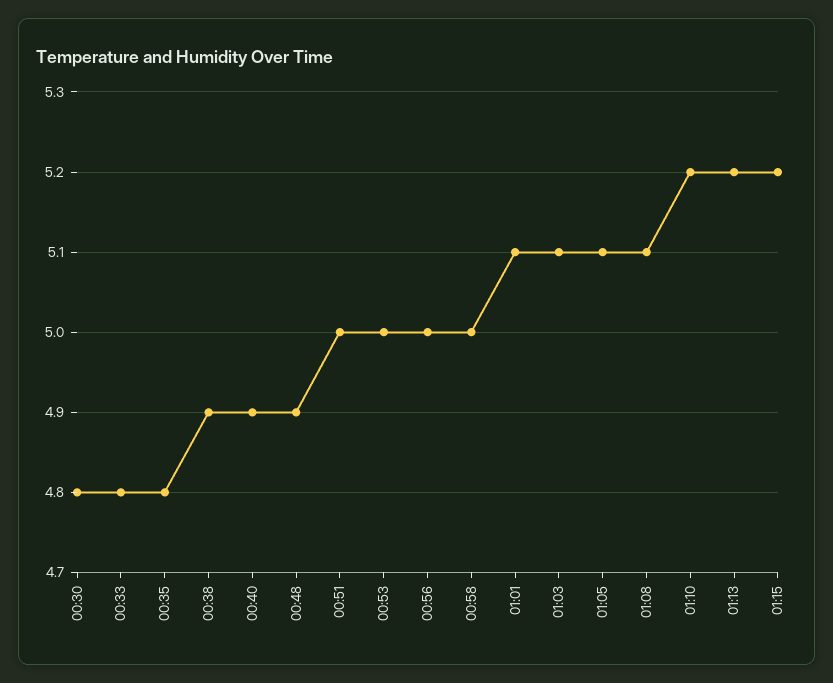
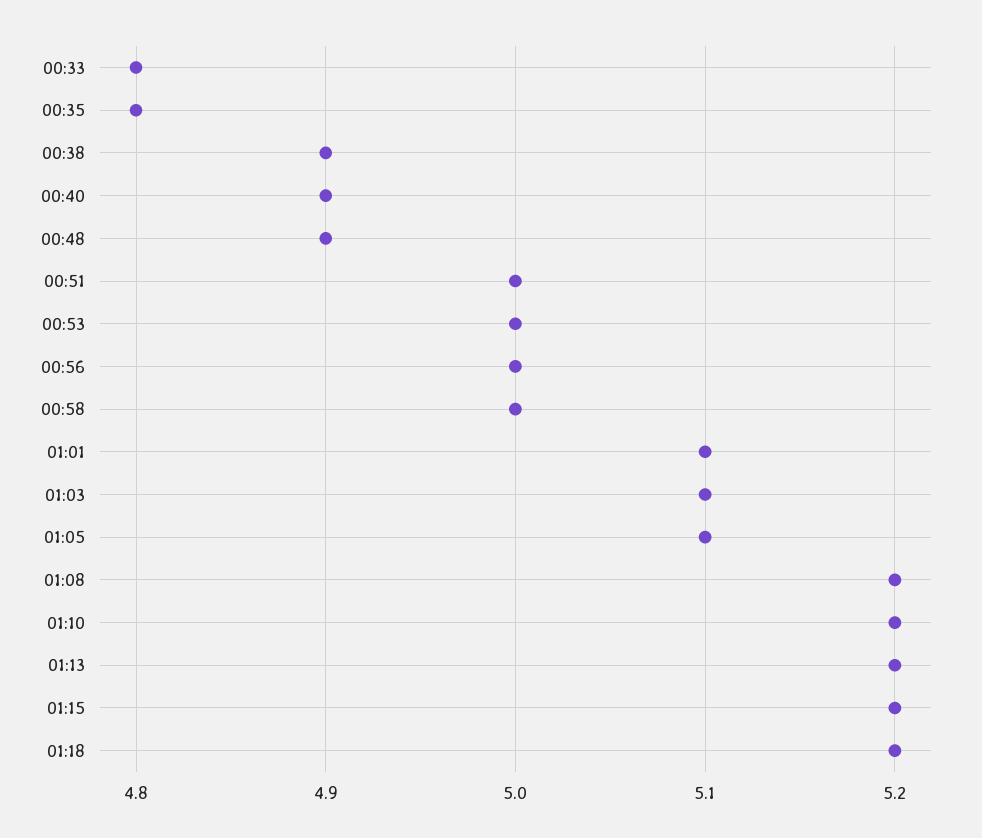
00:30: 4.8 -> none
01:08: 5.1 -> 5.2
01:18: none -> 5.2

